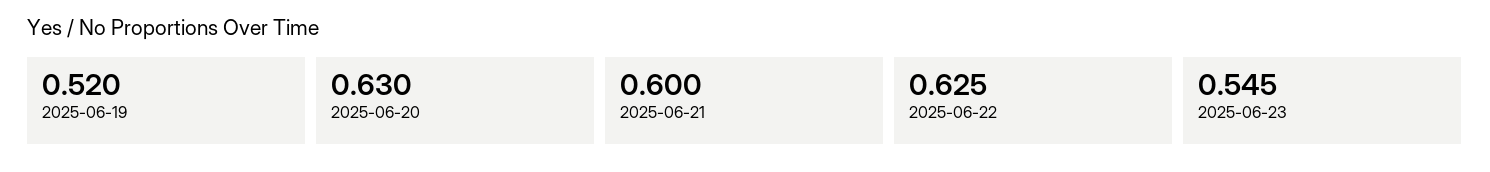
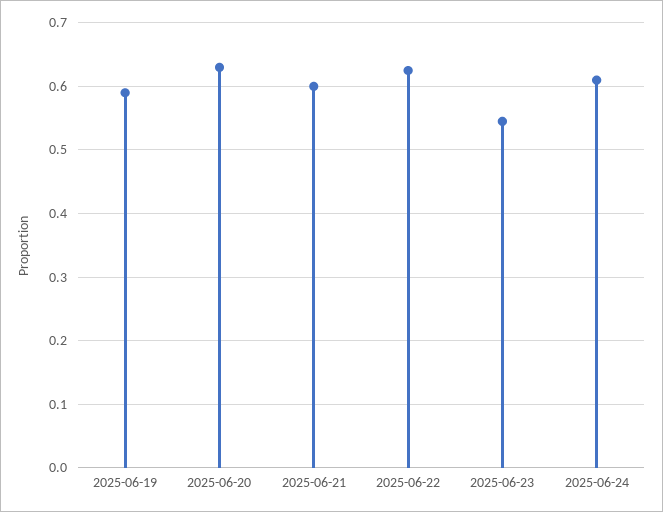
2025-06-19: 0.52 -> 0.59
2025-06-24: none -> 0.61

